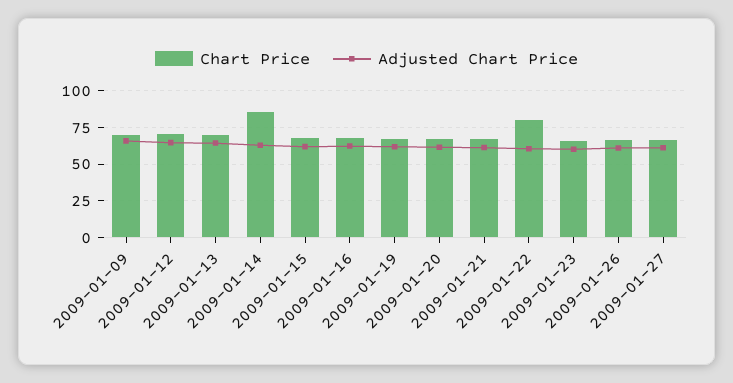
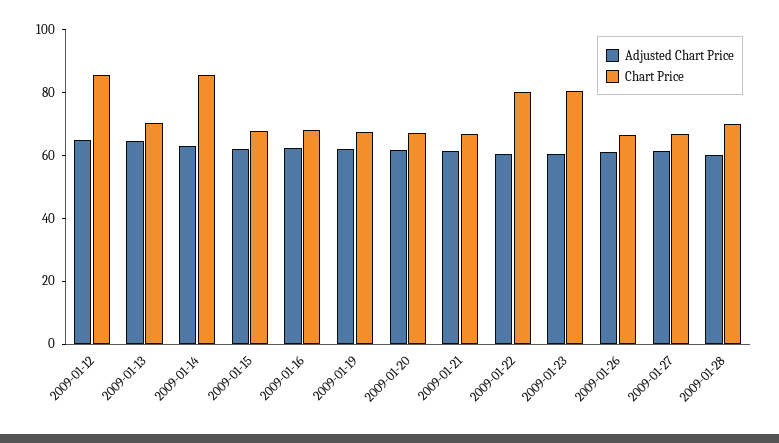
Chart Price, 2009-01-09: 70 -> none
Adjusted Chart Price, 2009-01-09: 65 -> none
Chart Price, 2009-01-12: 70 -> 85
Chart Price, 2009-01-23: 65 -> 80
Adjusted Chart Price, 2009-01-28: none -> 60
Chart Price, 2009-01-28: none -> 70

